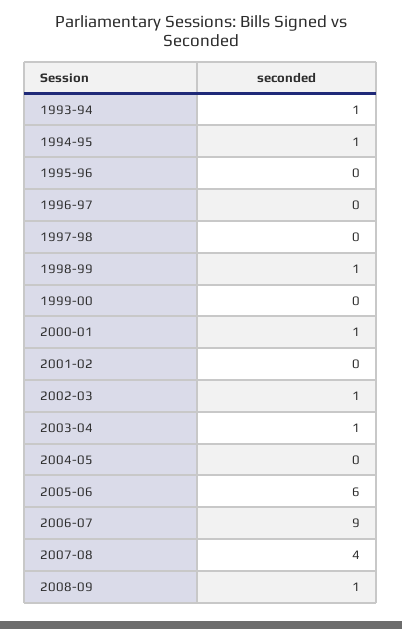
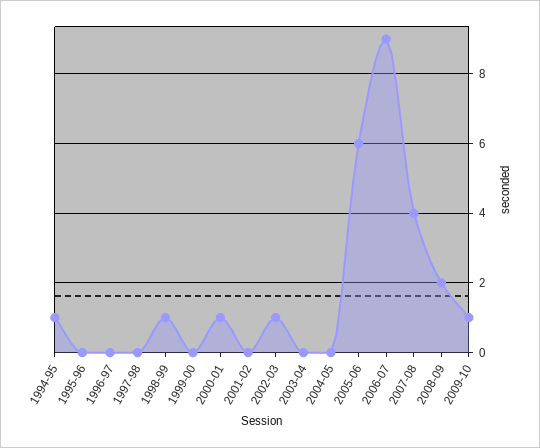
1993-94: 1 -> none
2003-04: 1 -> 0
2008-09: 1 -> 2
2009-10: none -> 1

